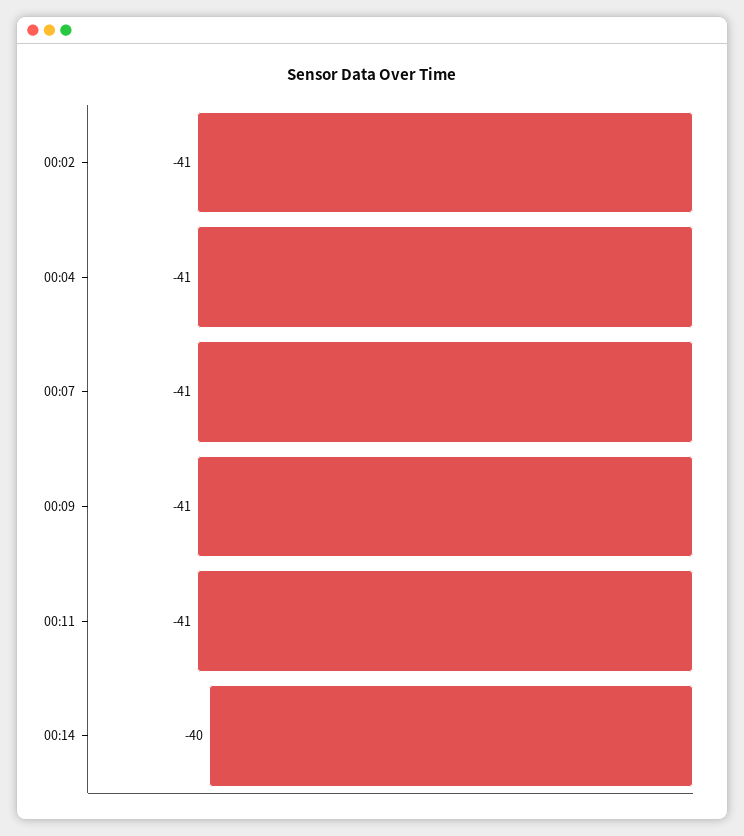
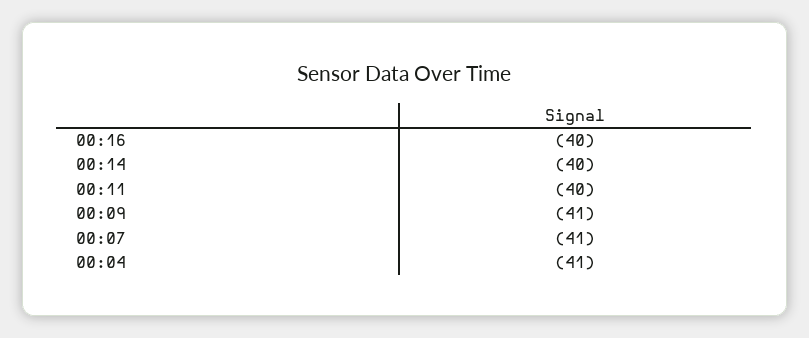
00:02: -41 -> none
00:11: -41 -> -40
00:16: none -> -40

